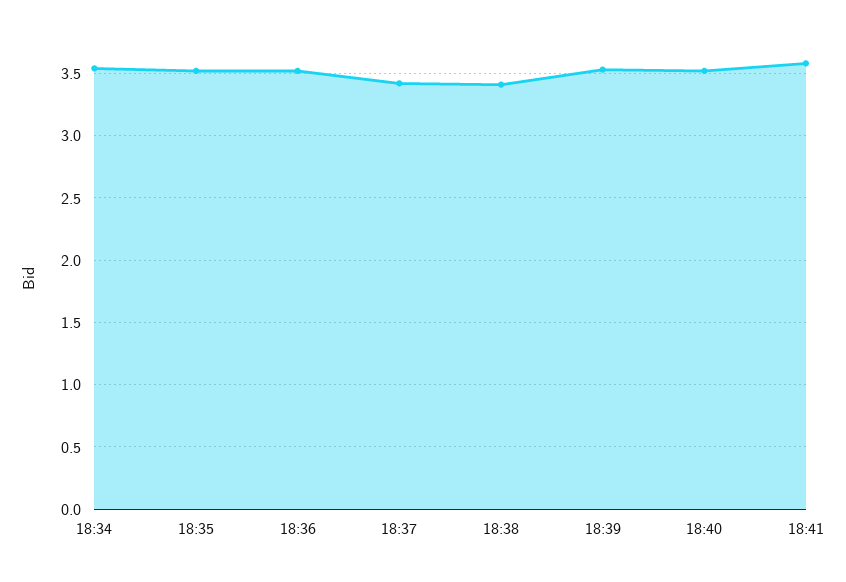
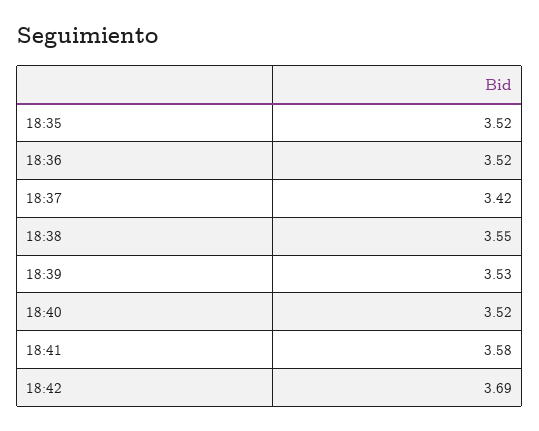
18:34: 3.55 -> none
18:38: 3.4 -> 3.55
18:42: none -> 3.69

